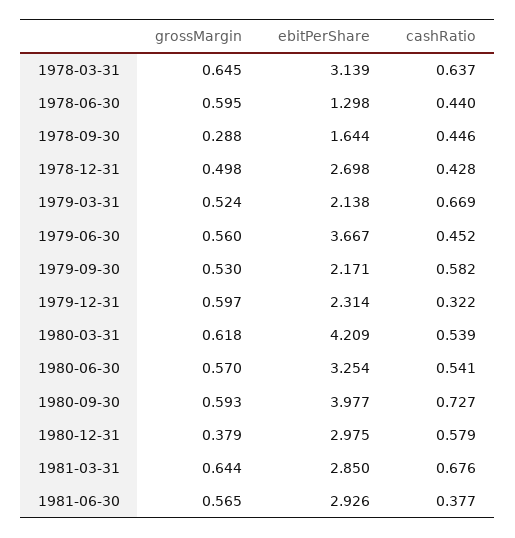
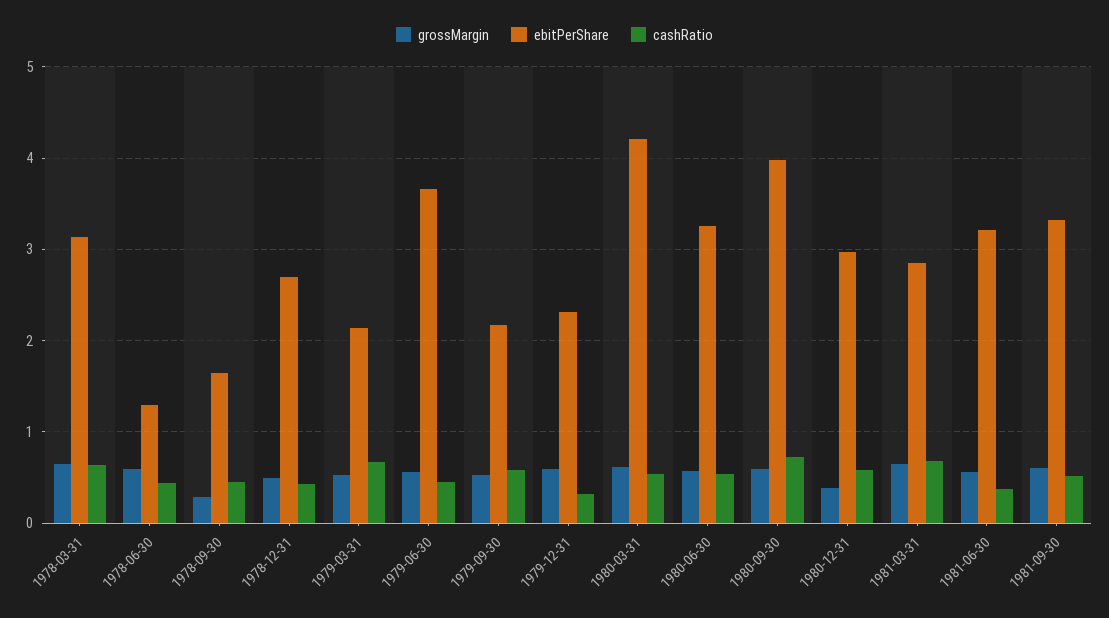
ebitPerShare, 1981-06-30: 2.926 -> 3.2
grossMargin, 1981-09-30: none -> 0.6
ebitPerShare, 1981-09-30: none -> 3.3
cashRatio, 1981-09-30: none -> 0.5

